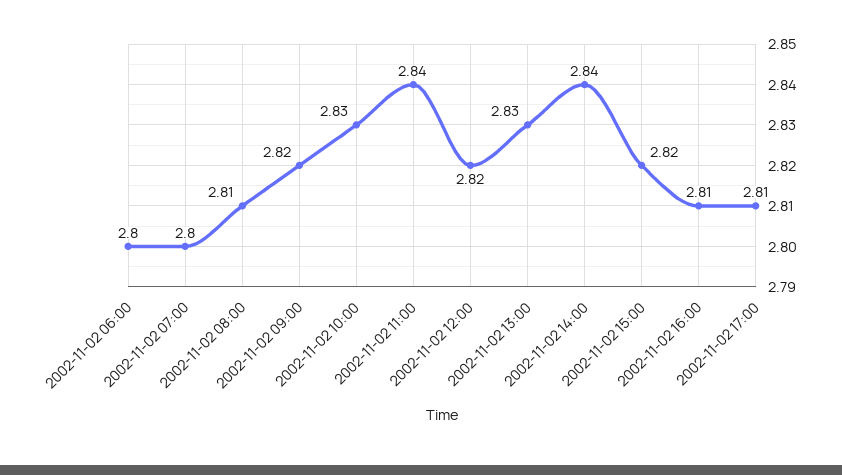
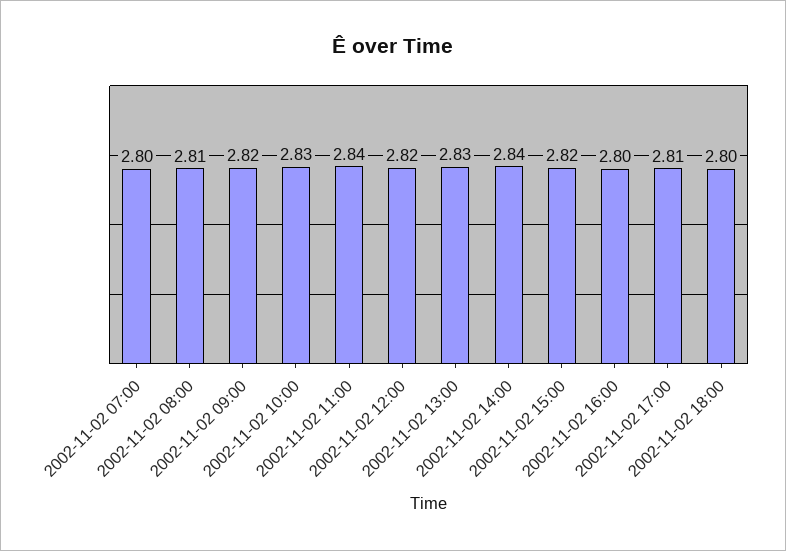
2002-11-02 06:00: 2.8 -> none
2002-11-02 16:00: 2.81 -> 2.8
2002-11-02 18:00: none -> 2.8

